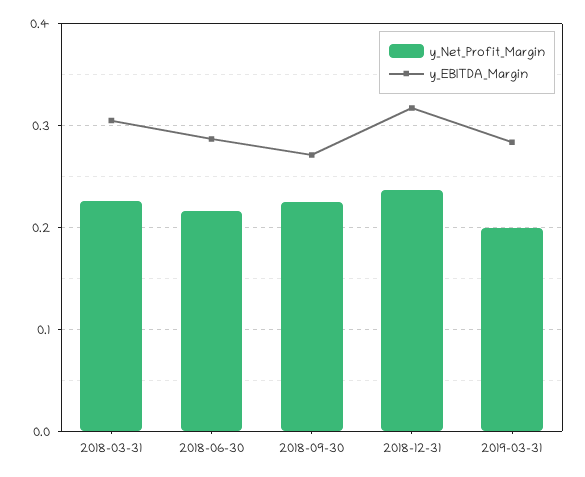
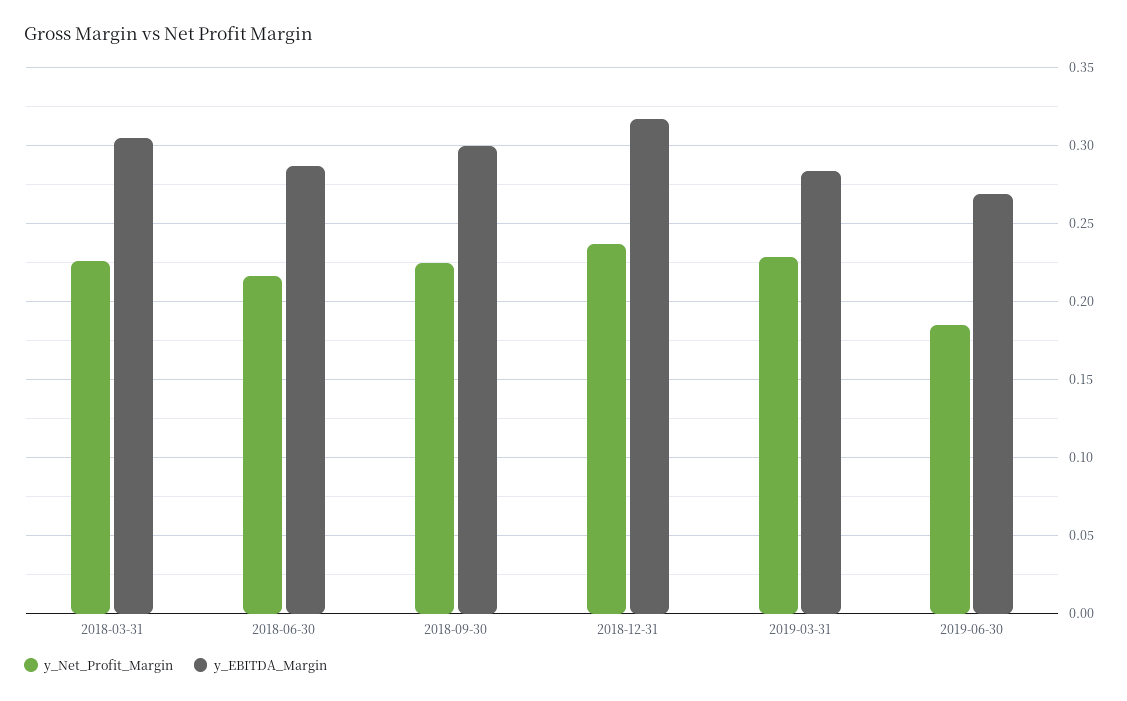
y_EBITDA_Margin, 2018-09-30: 0.27 -> 0.3
y_Net_Profit_Margin, 2019-03-31: 0.2 -> 0.23
y_Net_Profit_Margin, 2019-06-30: none -> 0.185
y_EBITDA_Margin, 2019-06-30: none -> 0.27

